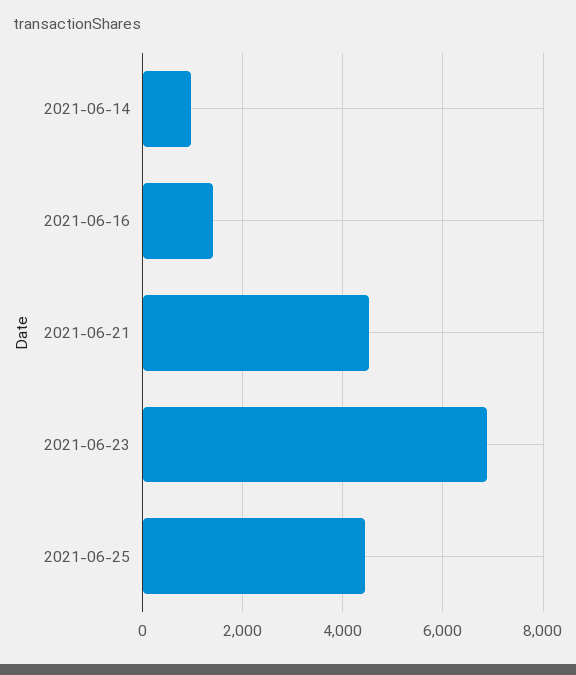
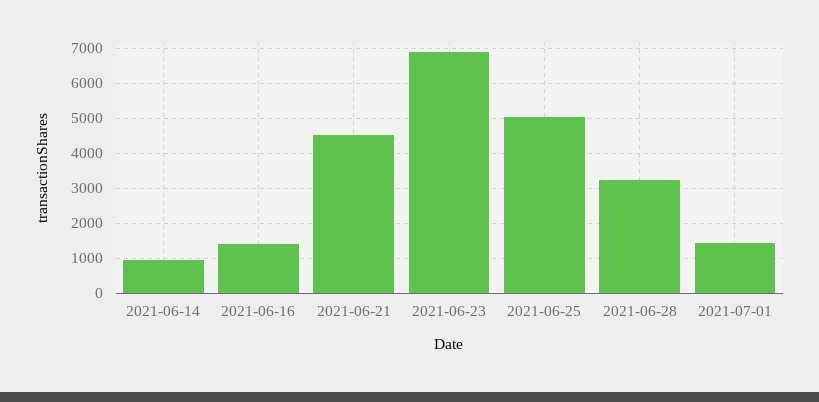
2021-06-25: 4400 -> 5000
2021-06-28: none -> 3200
2021-07-01: none -> 1400

